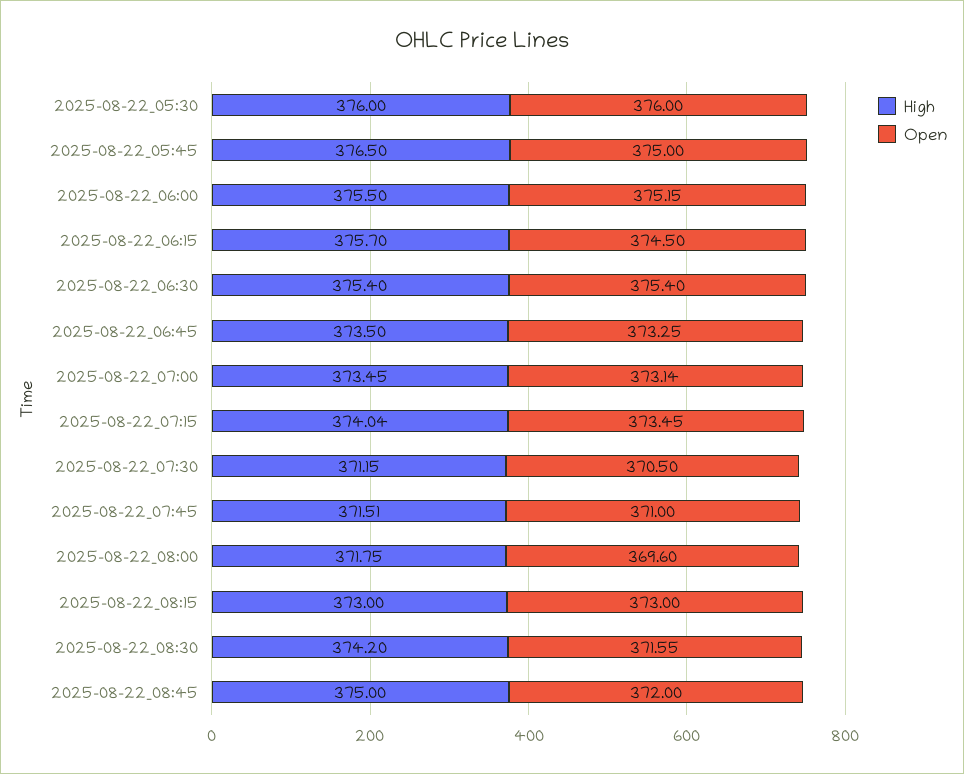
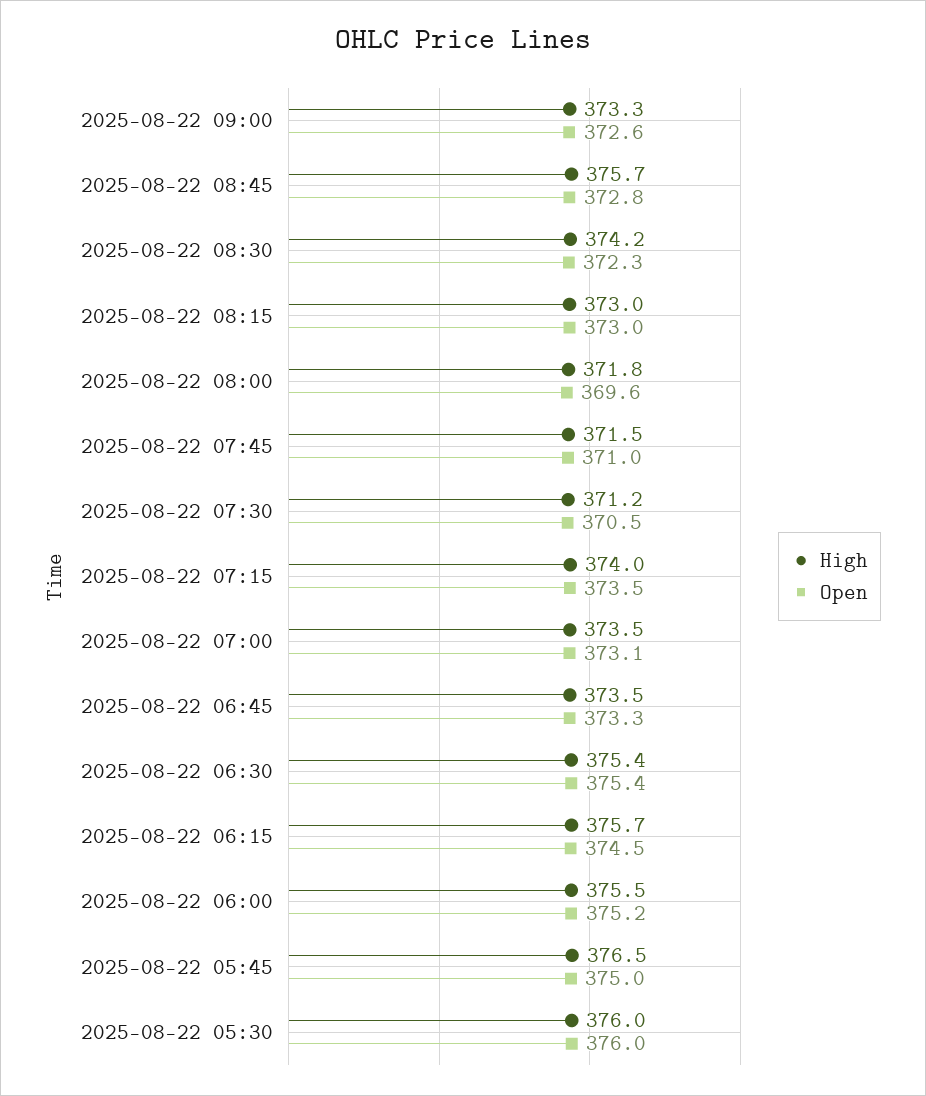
Open, 2025-08-22_08:30: 371.55 -> 372.3
High, 2025-08-22_08:45: 375 -> 375.7
Open, 2025-08-22_08:45: 372 -> 372.8
High, 2025-08-22 09:00: none -> 373.3
Open, 2025-08-22 09:00: none -> 372.6

